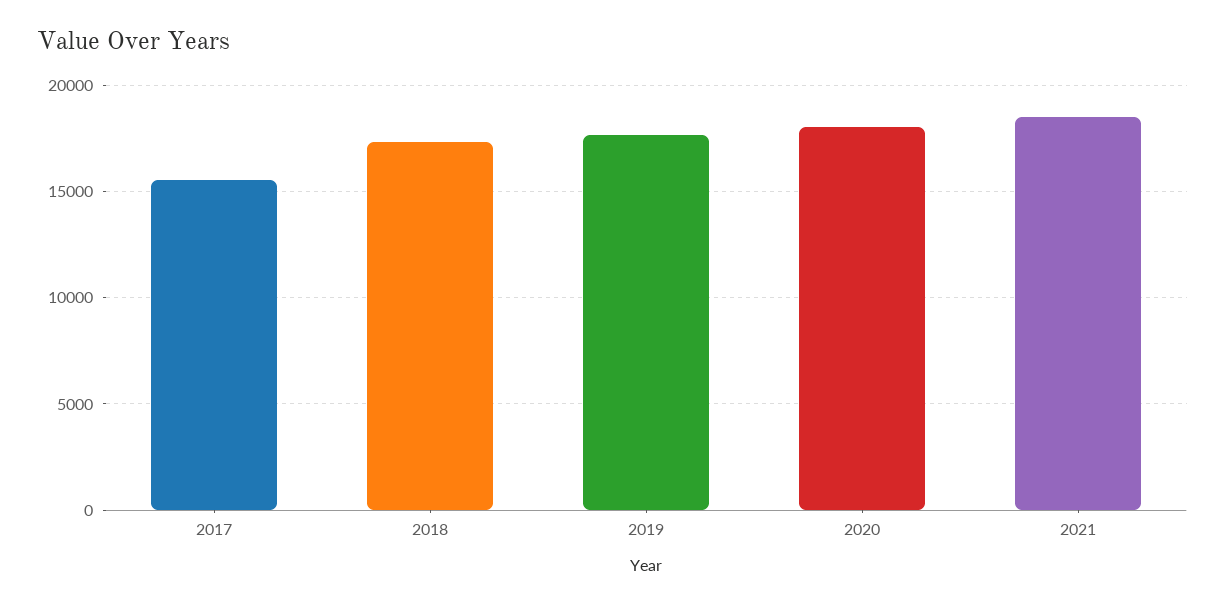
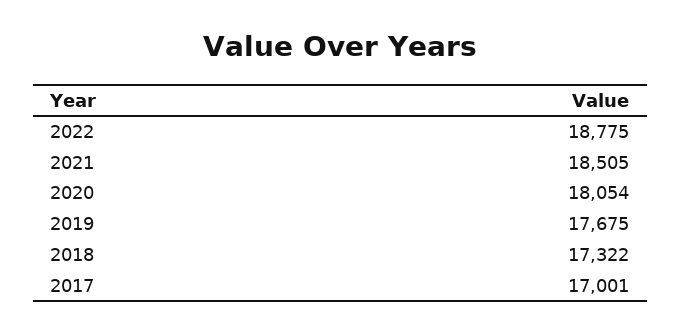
2017: 15500 -> 17001
2022: none -> 18775

